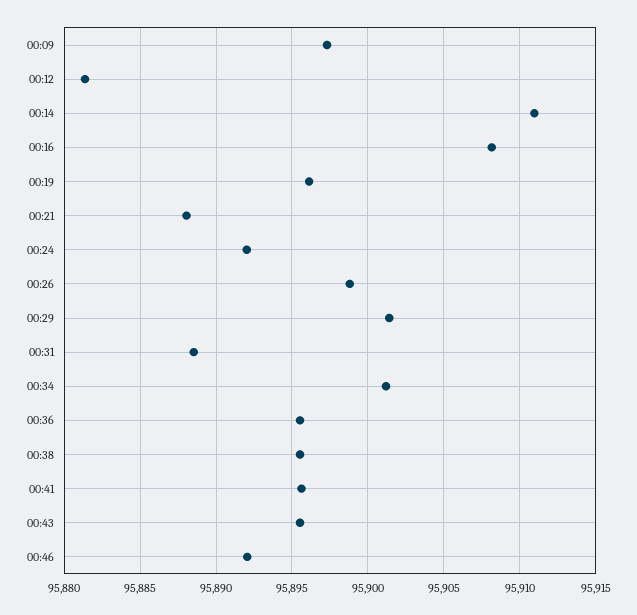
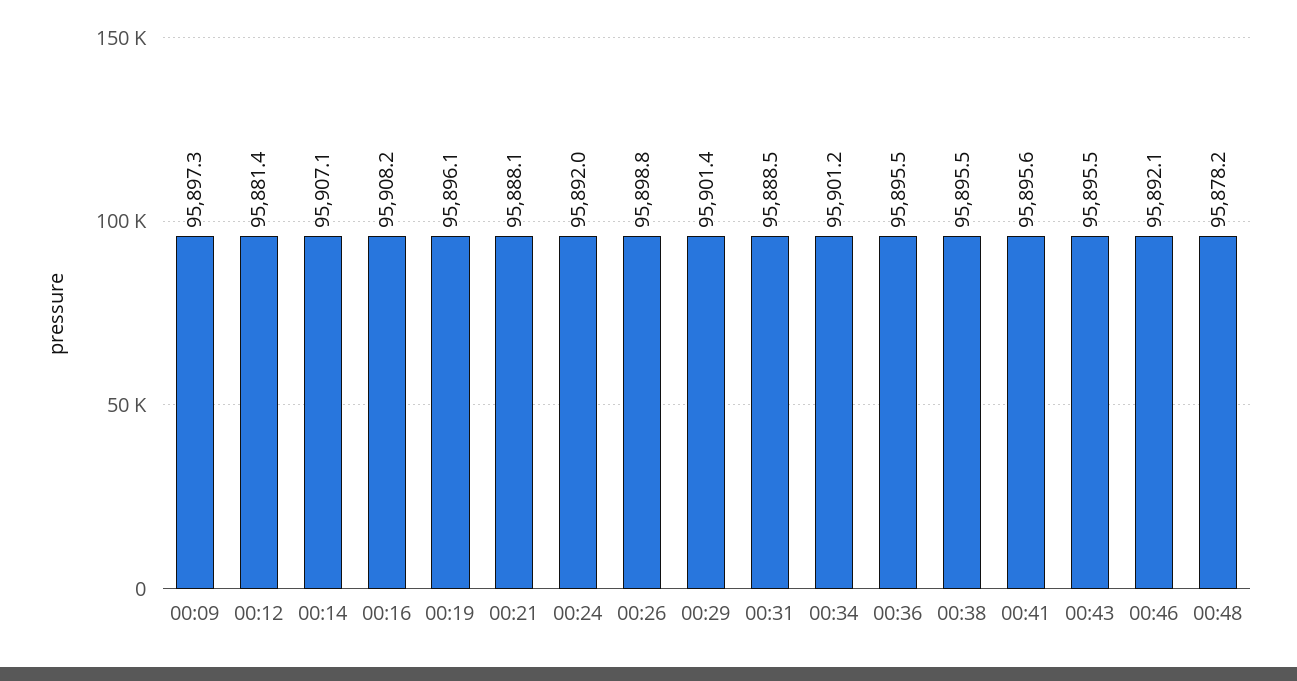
00:14: 95911 -> 95907.1
00:48: none -> 95878.2

